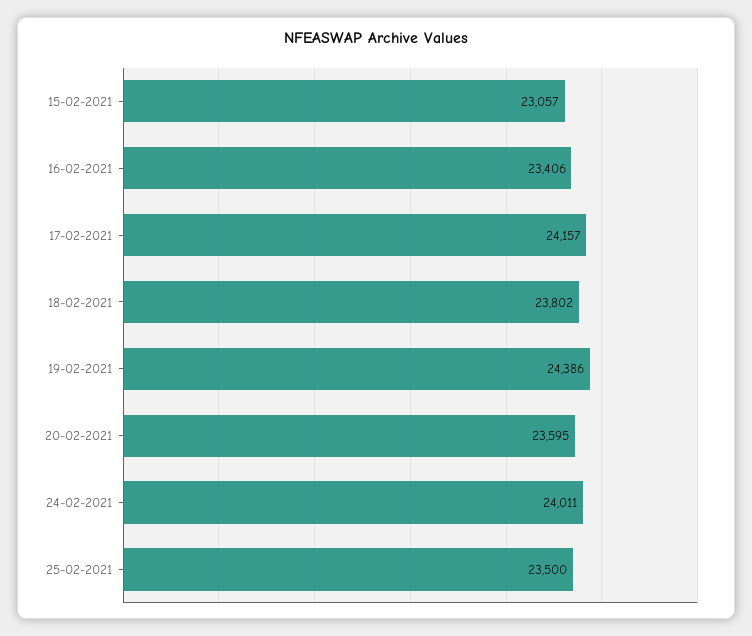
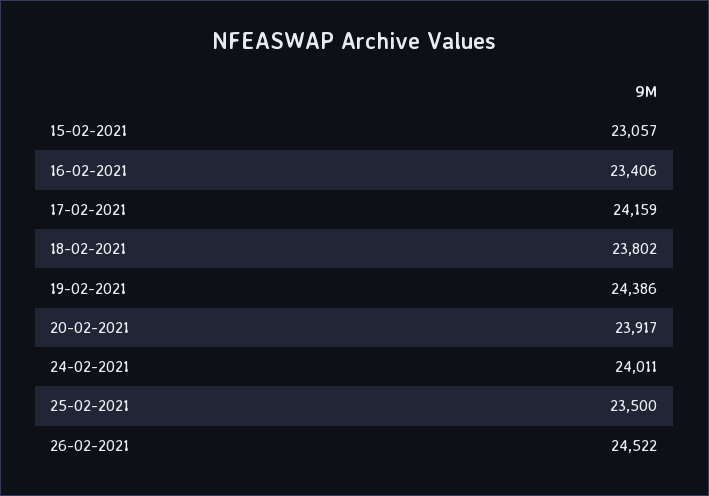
17-02-2021: 24157 -> 24159
20-02-2021: 23595 -> 23917
26-02-2021: none -> 24522

